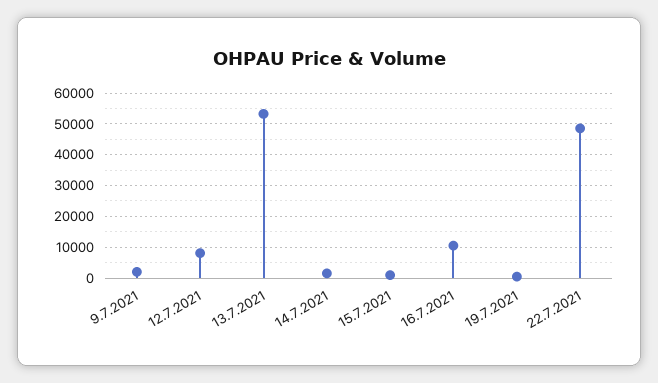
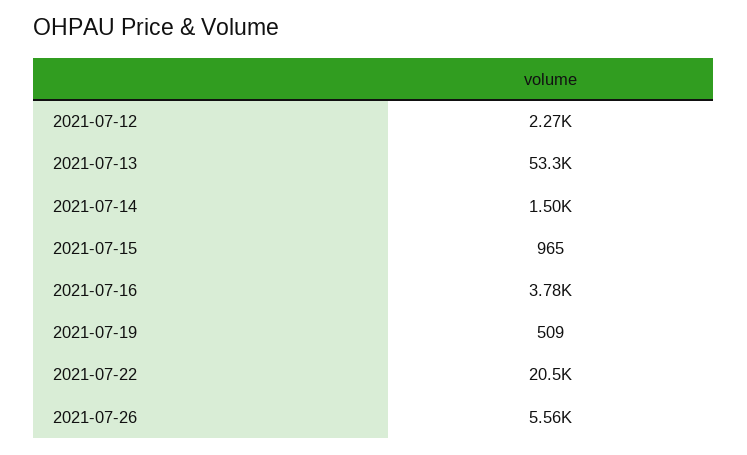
9.7.2021: 2000 -> none
12.7.2021: 8000 -> 2270
16.7.2021: 10000 -> 3780
22.7.2021: 48000 -> 20500
2021-07-26: none -> 5560

